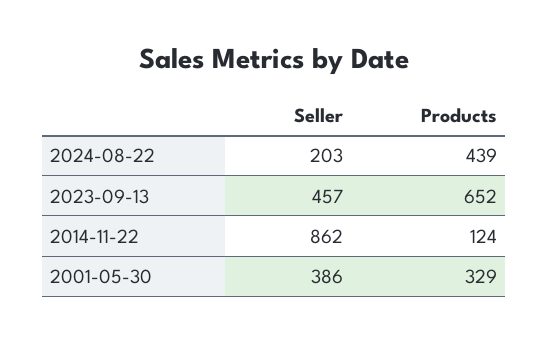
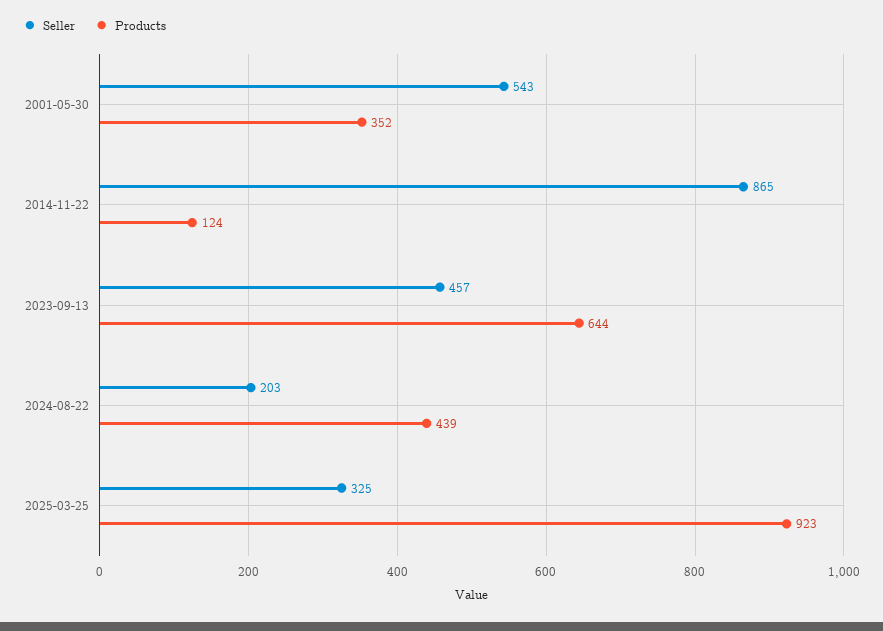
Products, 2023-09-13: 652 -> 644
Seller, 2014-11-22: 862 -> 865
Seller, 2001-05-30: 386 -> 543
Products, 2001-05-30: 329 -> 352
Seller, 2025-03-25: none -> 325
Products, 2025-03-25: none -> 923

